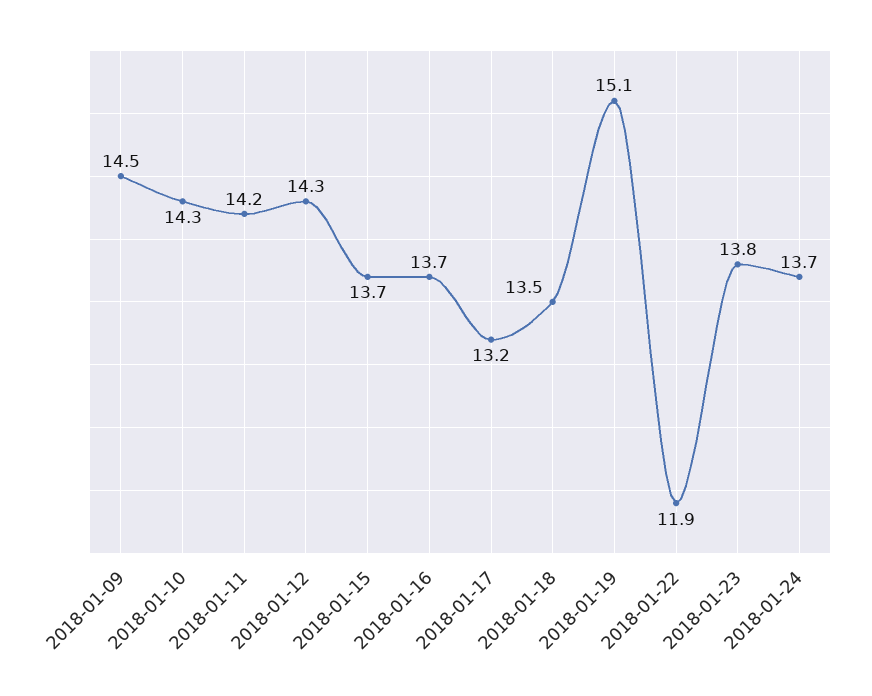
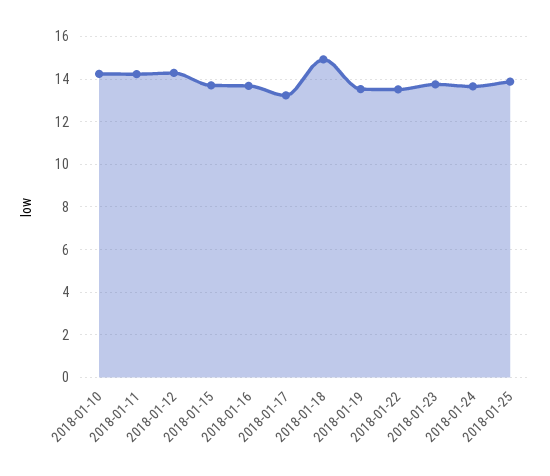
2018-01-09: 14.5 -> none
2018-01-18: 13.5 -> 15
2018-01-19: 15.1 -> 13.5
2018-01-22: 11.9 -> 13.5
2018-01-25: none -> 14

